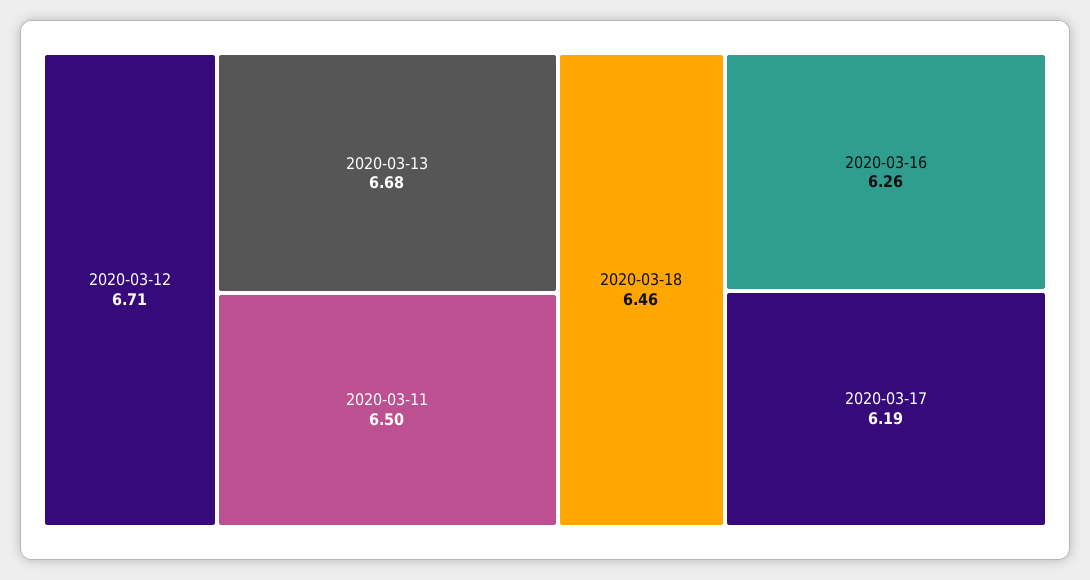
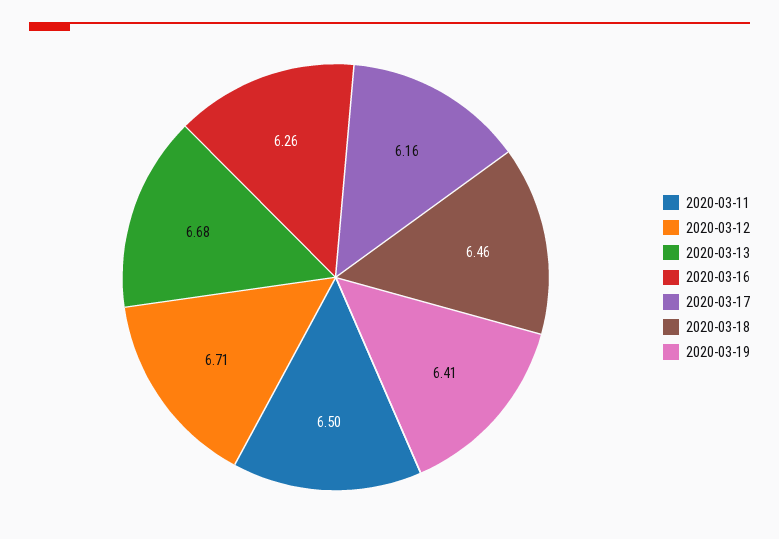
2020-03-17: 6.19 -> 6.16
2020-03-19: none -> 6.41

